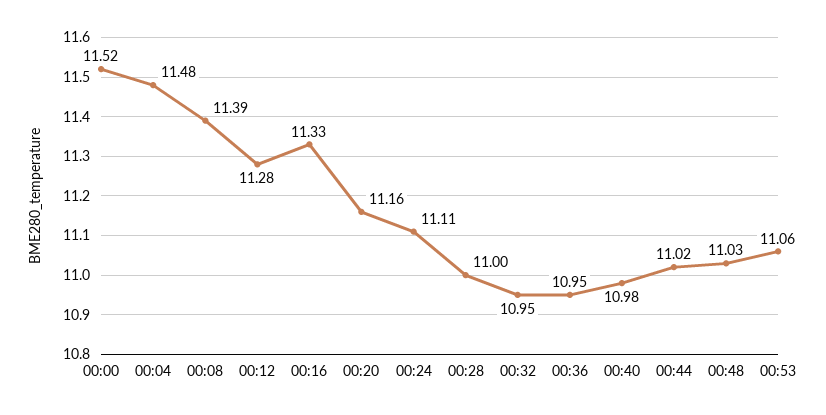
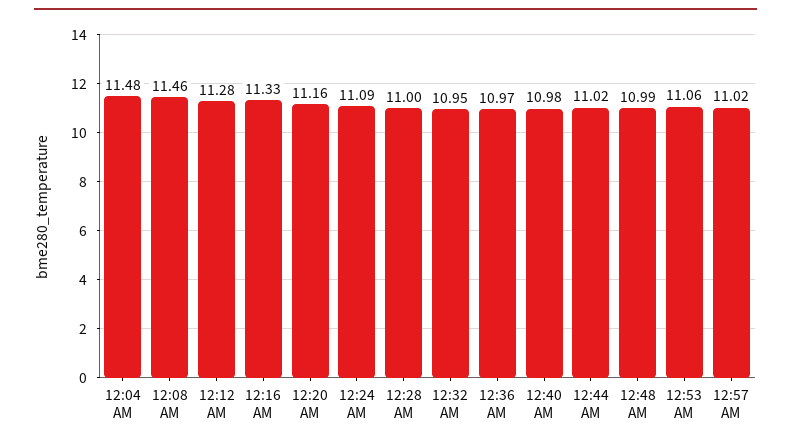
00:00: 11.52 -> none
00:08: 11.39 -> 11.46
00:24: 11.11 -> 11.09
00:36: 10.95 -> 10.97
00:48: 11.03 -> 10.99
12:57 AM: none -> 11.02

